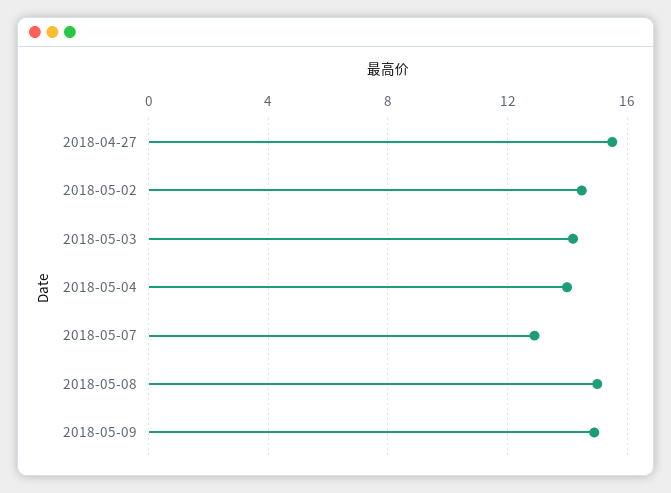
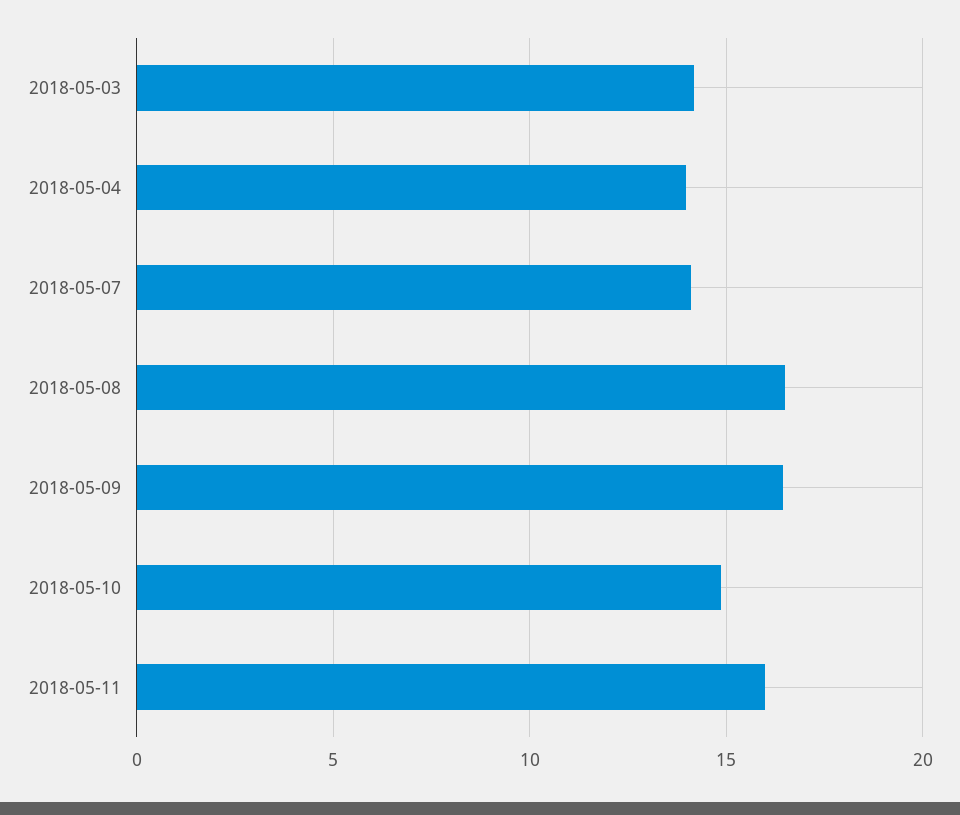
2018-04-27: 15.5 -> none
2018-05-02: 14.5 -> none
2018-05-07: 13 -> 14
2018-05-08: 15 -> 16.5
2018-05-09: 15 -> 16.5
2018-05-10: none -> 15
2018-05-11: none -> 16

